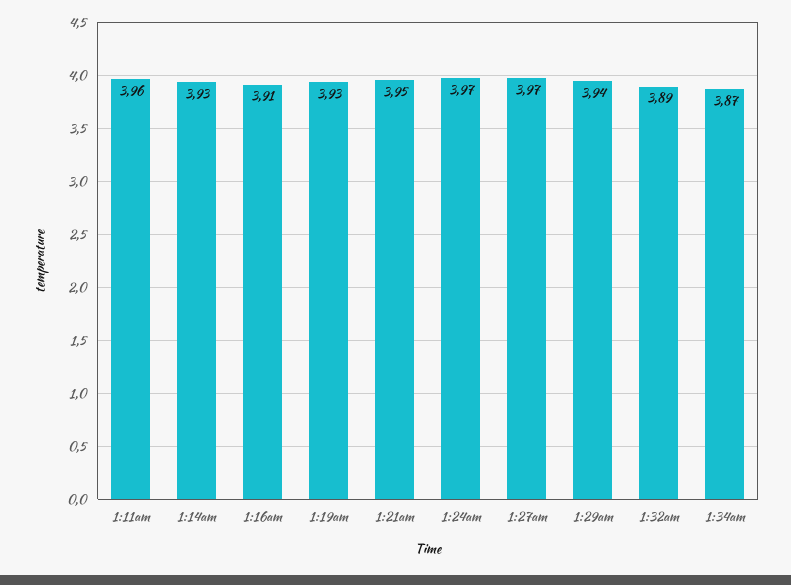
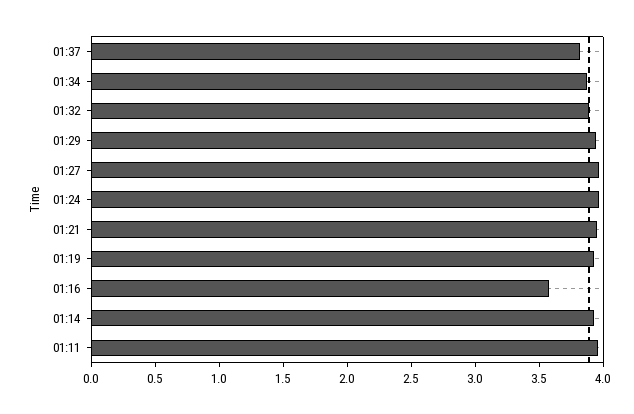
1:16am: 3.91 -> 3.6
01:37: none -> 3.8

